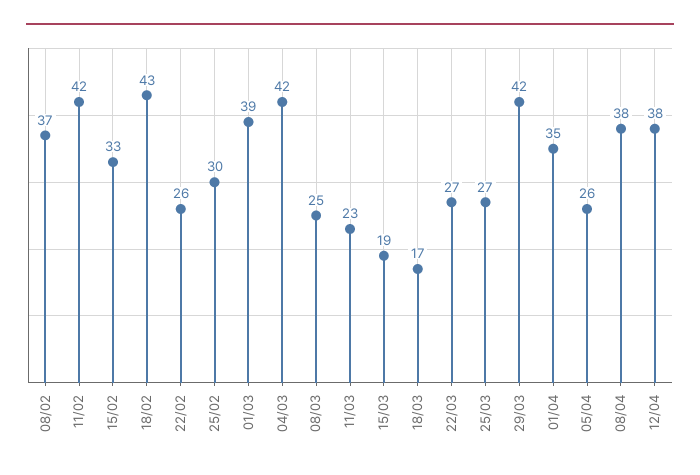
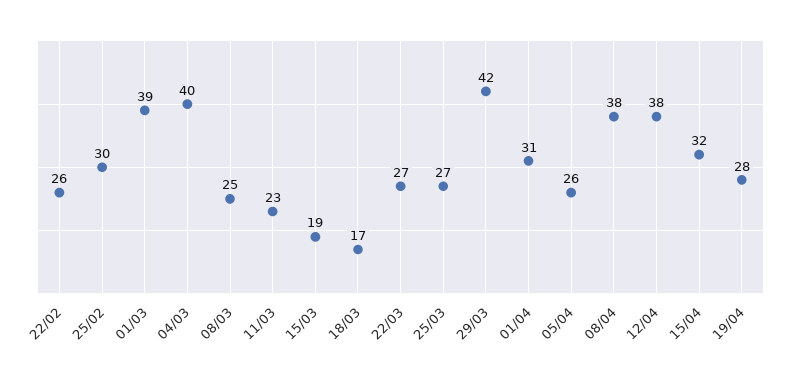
08/02: 37 -> none
11/02: 42 -> none
15/02: 33 -> none
18/02: 43 -> none
04/03: 42 -> 40
01/04: 35 -> 31
15/04: none -> 32
19/04: none -> 28

